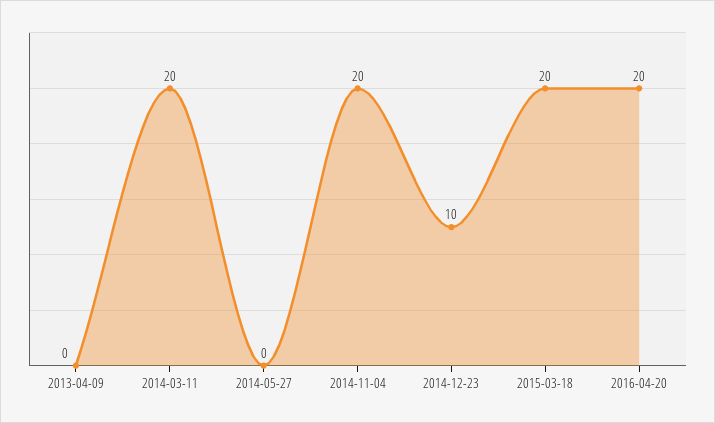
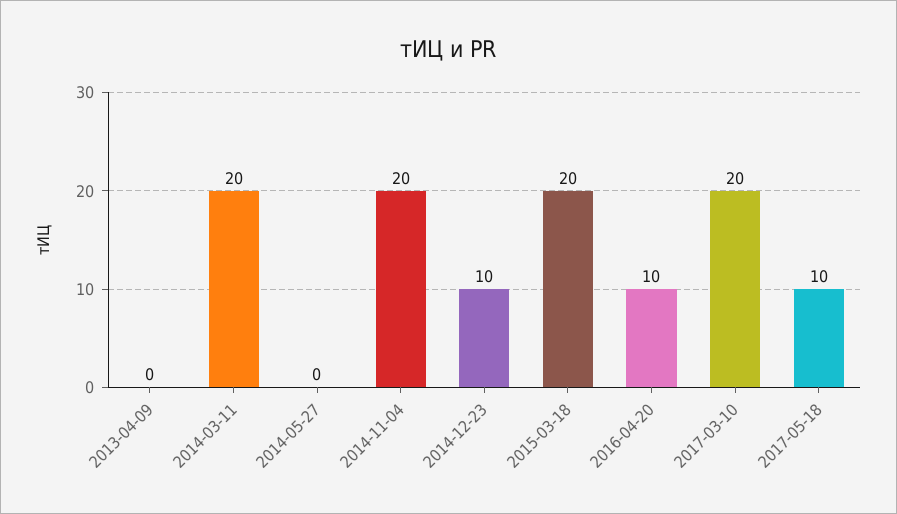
2016-04-20: 20 -> 10
2017-03-10: none -> 20
2017-05-18: none -> 10

